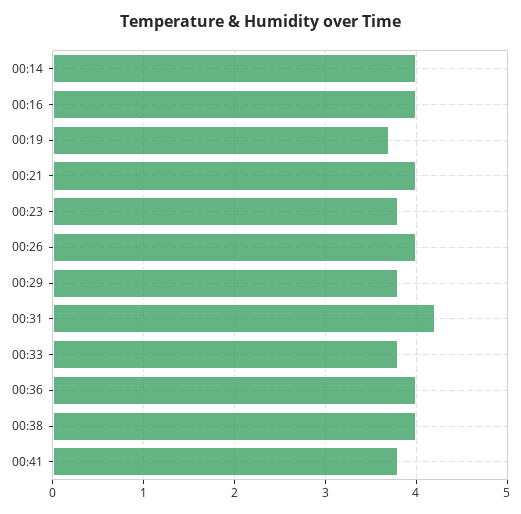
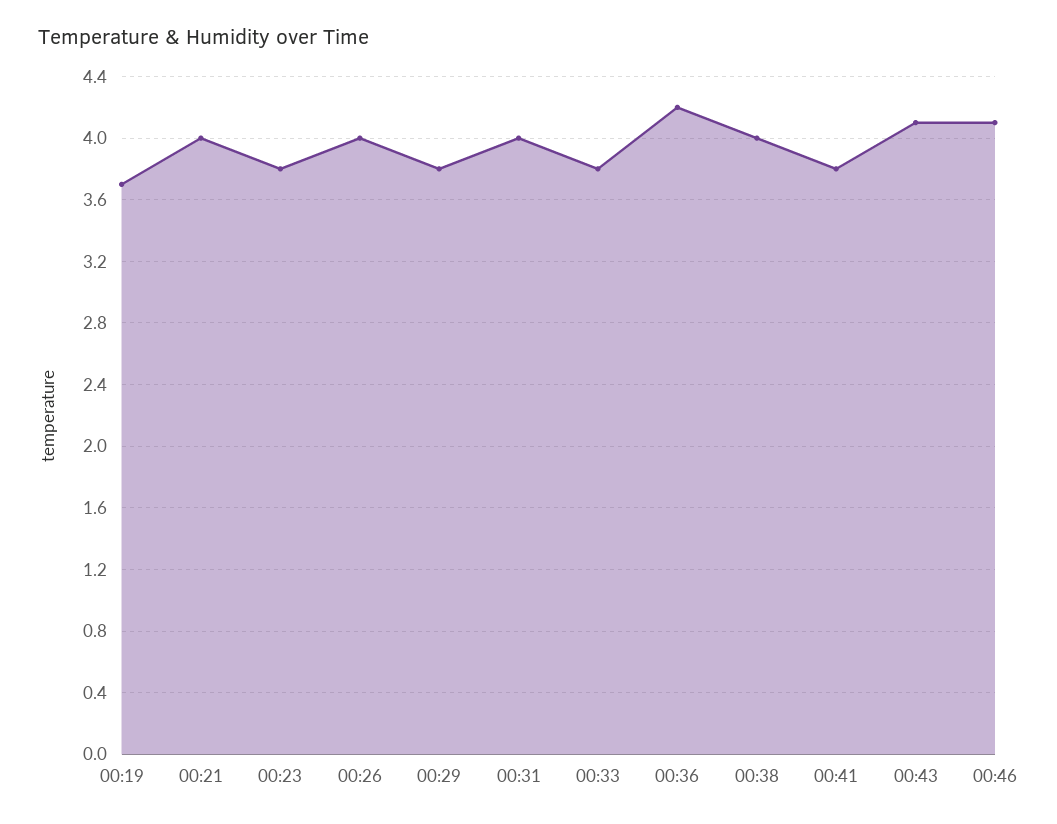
00:14: 4 -> none
00:16: 4 -> none
00:31: 4.2 -> 4
00:36: 4 -> 4.2
00:43: none -> 4.1
00:46: none -> 4.1

